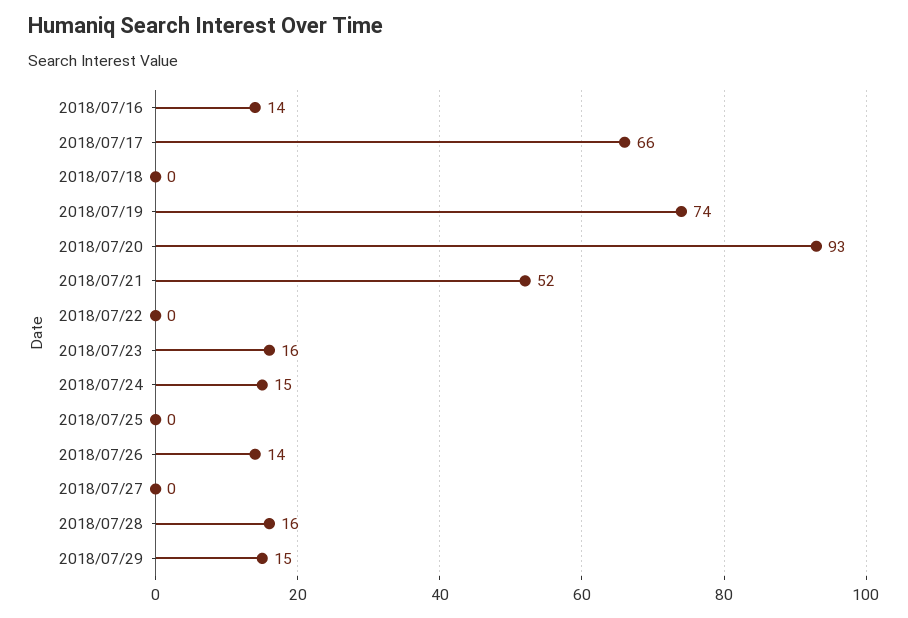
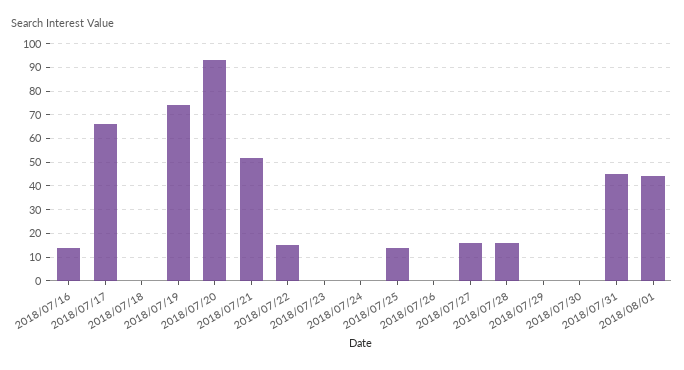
2018/07/22: 0 -> 15
2018/07/23: 16 -> 0
2018/07/24: 15 -> 0
2018/07/25: 0 -> 15
2018/07/26: 14 -> 0
2018/07/27: 0 -> 15
2018/07/29: 15 -> 0
2018/07/30: none -> 0
2018/07/31: none -> 45
2018/08/01: none -> 45

